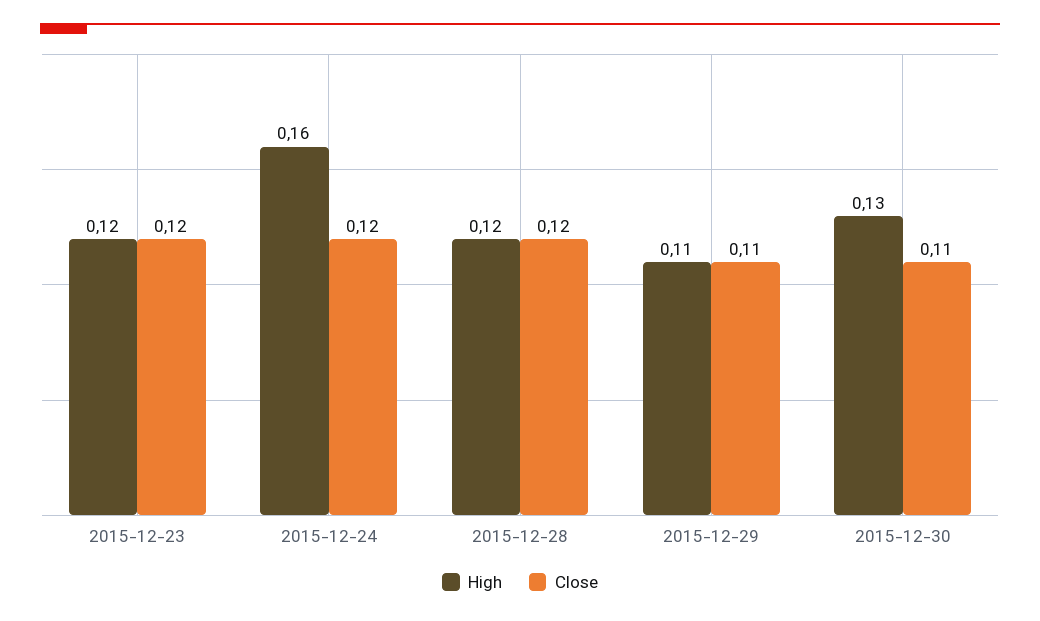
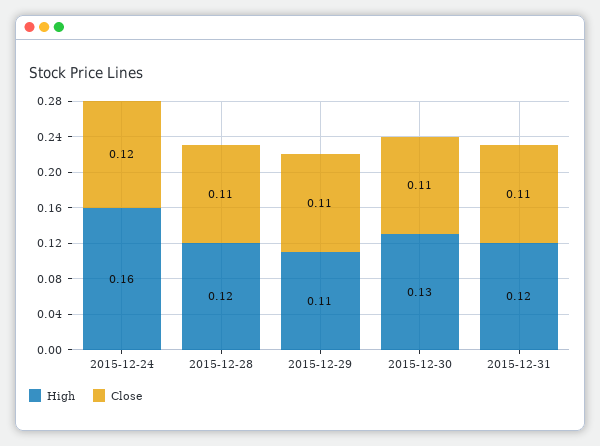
High, 2015-12-23: 0.12 -> none
Close, 2015-12-23: 0.12 -> none
Close, 2015-12-28: 0.12 -> 0.11
High, 2015-12-31: none -> 0.12
Close, 2015-12-31: none -> 0.11

